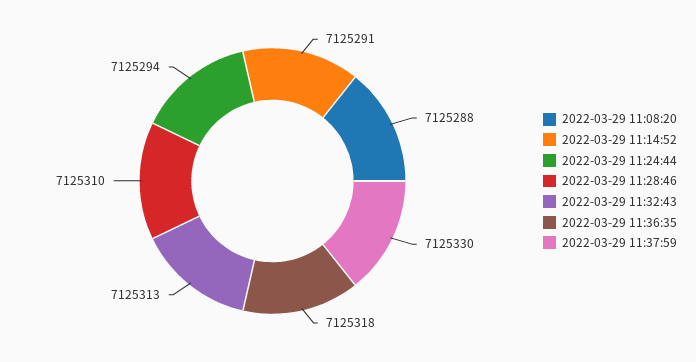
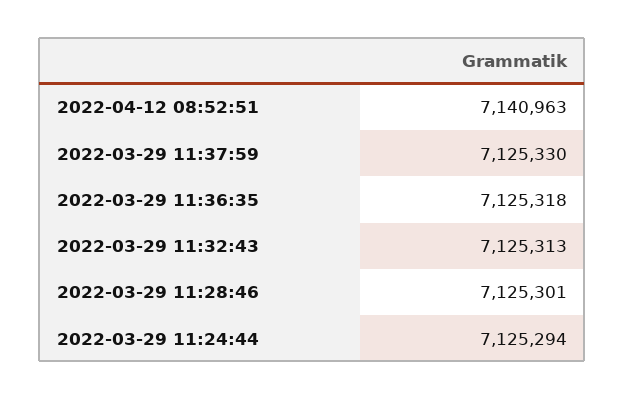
2022-03-29 11:08:20: 7125288 -> none
2022-03-29 11:14:52: 7125291 -> none
2022-03-29 11:28:46: 7125310 -> 7125301
2022-04-12 08:52:51: none -> 7140963

